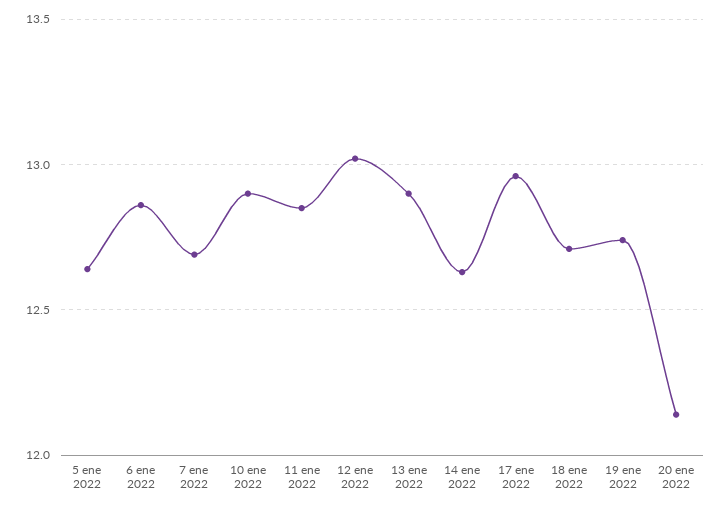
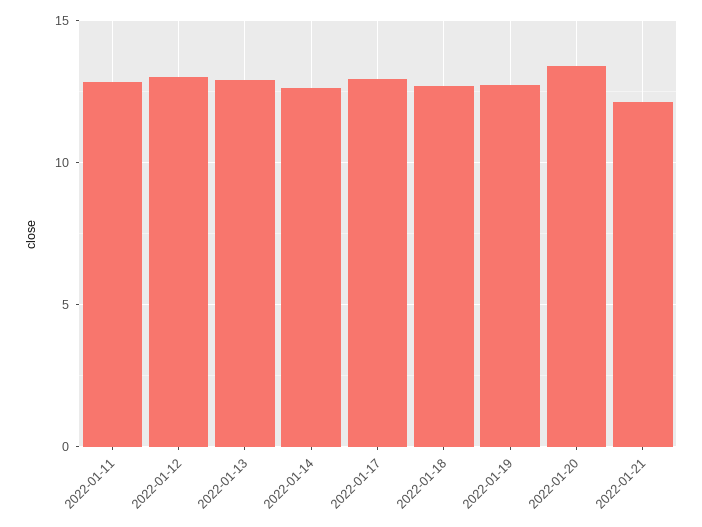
5 ene 2022: 12.65 -> none
6 ene 2022: 12.85 -> none
7 ene 2022: 12.7 -> none
10 ene 2022: 12.9 -> none
20 ene 2022: 12.15 -> 13.5
2022-01-21: none -> 12

